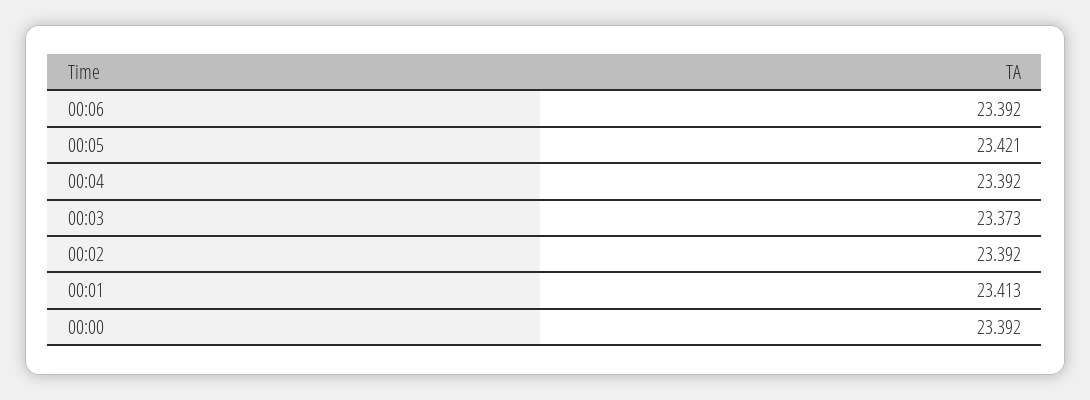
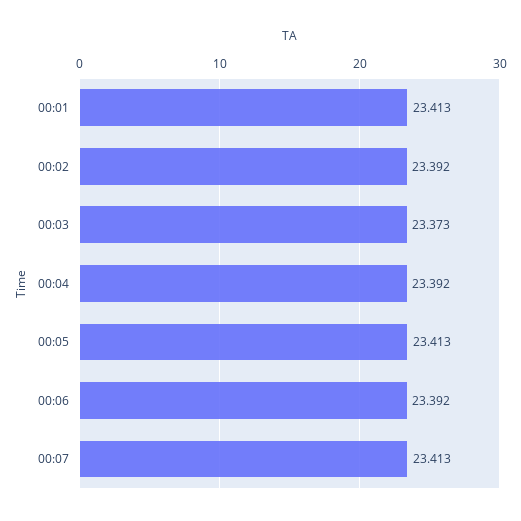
00:05: 23.421 -> 23.413
00:00: 23.392 -> none
00:07: none -> 23.413

